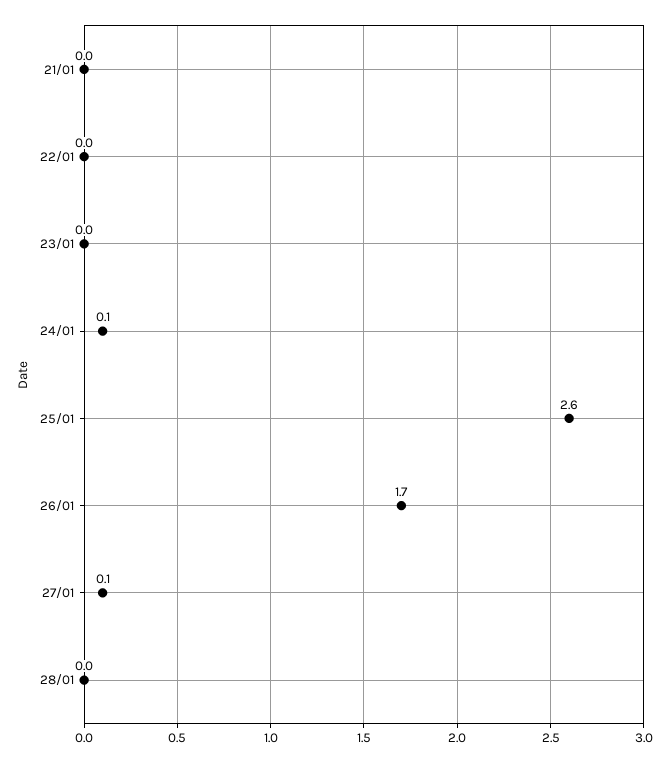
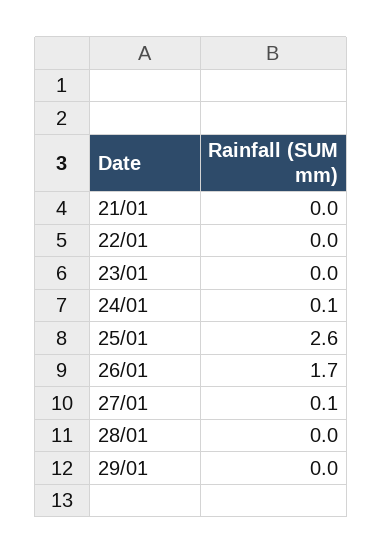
29/01: none -> 0

